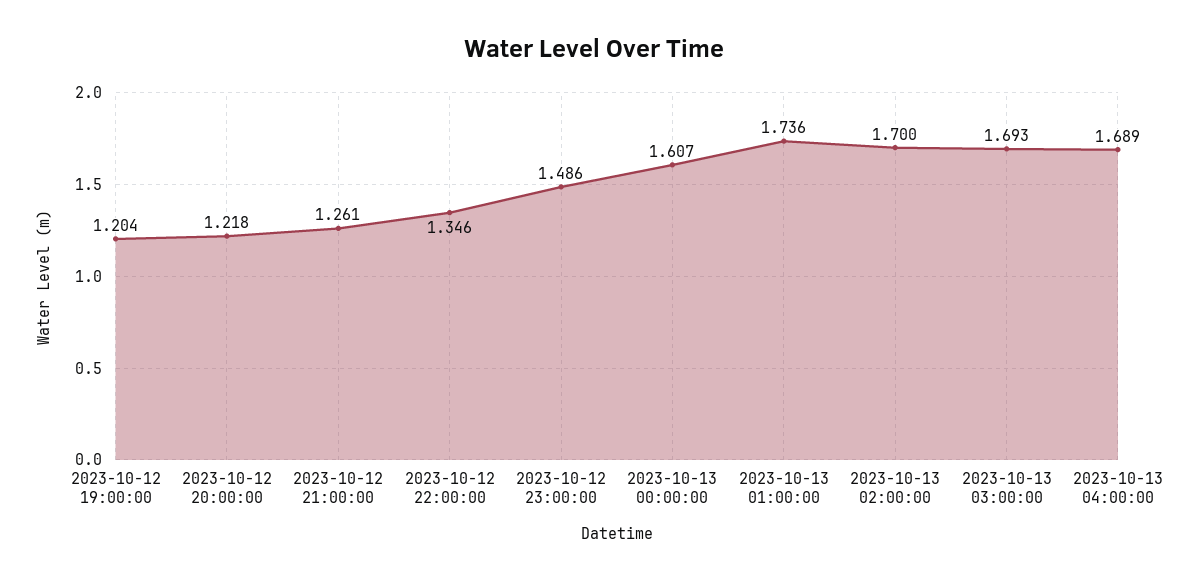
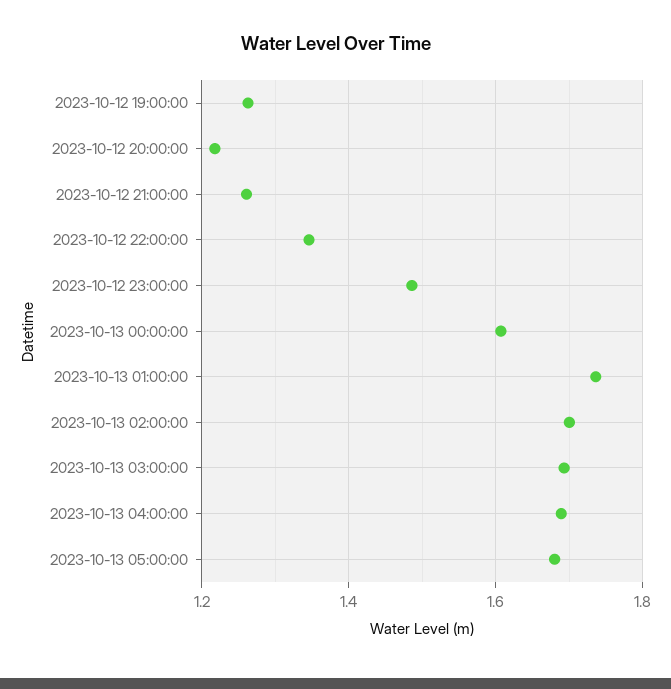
2023-10-12 19:00:00: 1.204 -> 1.26
2023-10-13 05:00:00: none -> 1.68

